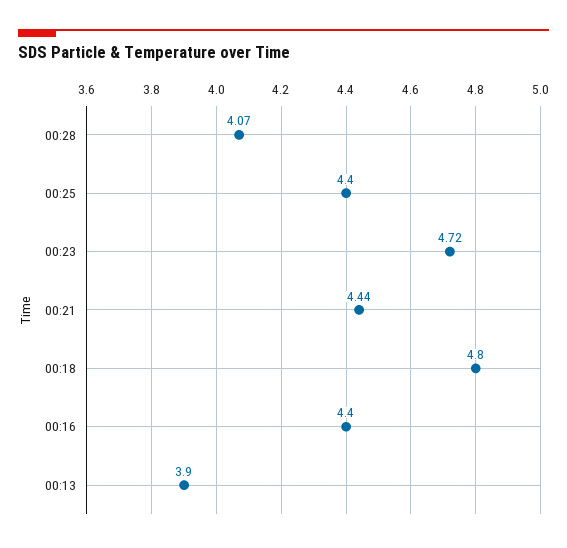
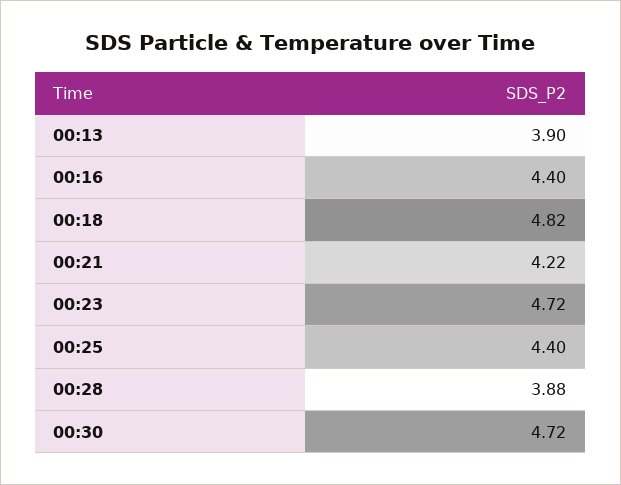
00:28: 4.07 -> 3.88
00:21: 4.44 -> 4.22
00:18: 4.8 -> 4.82
00:30: none -> 4.72

